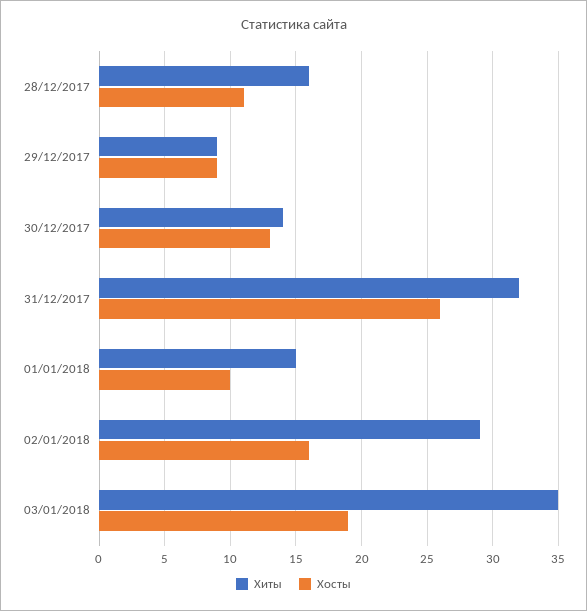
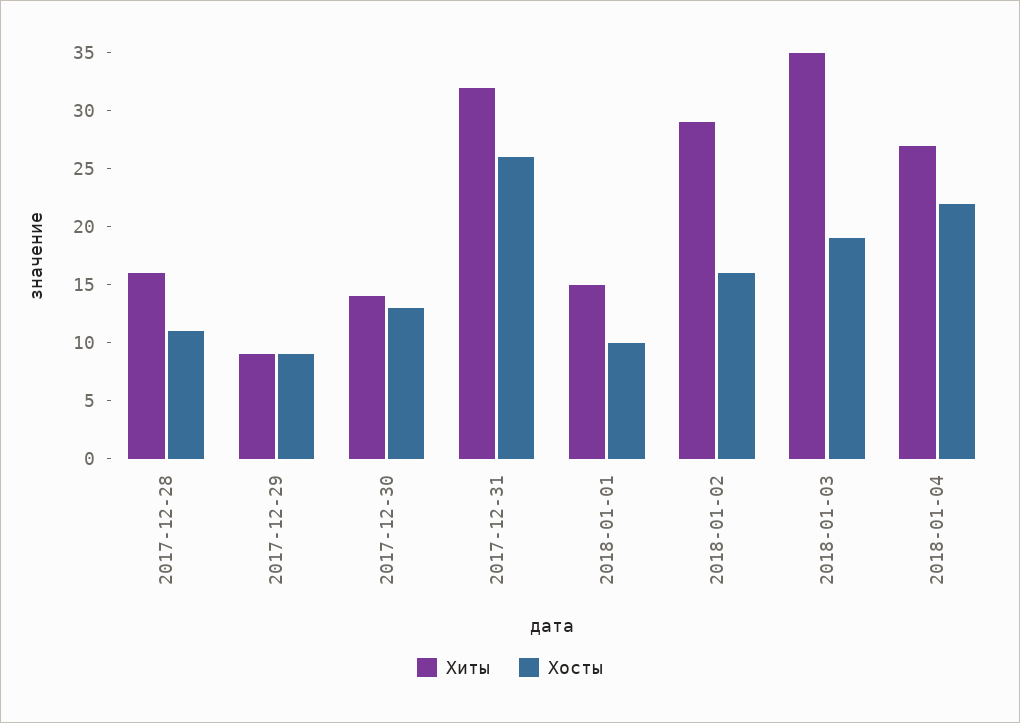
Хиты, 2018-01-04: none -> 27
Хосты, 2018-01-04: none -> 22

